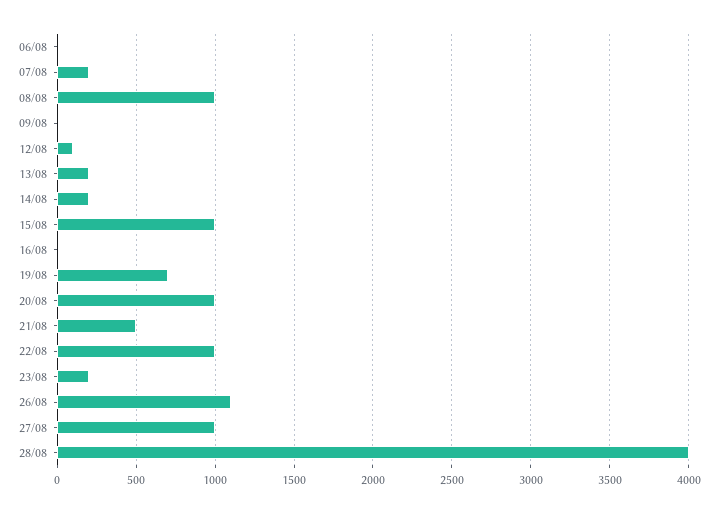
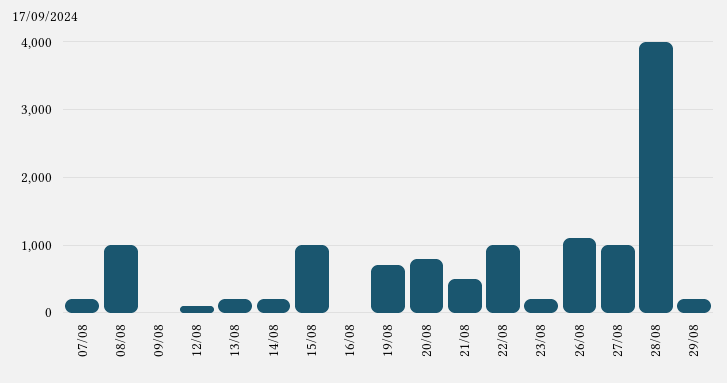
06/08: 0 -> none
20/08: 1000 -> 800
29/08: none -> 200

